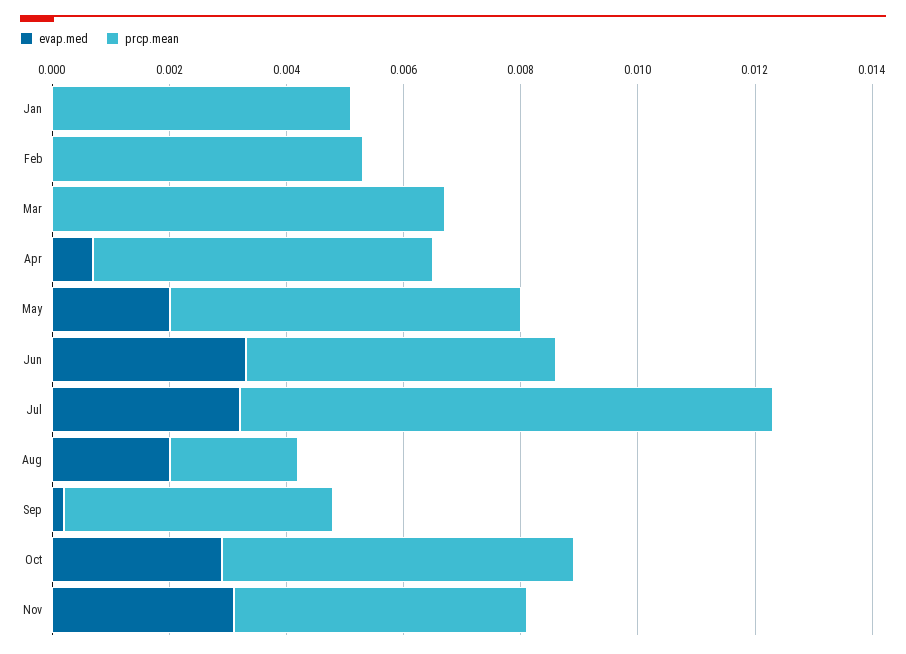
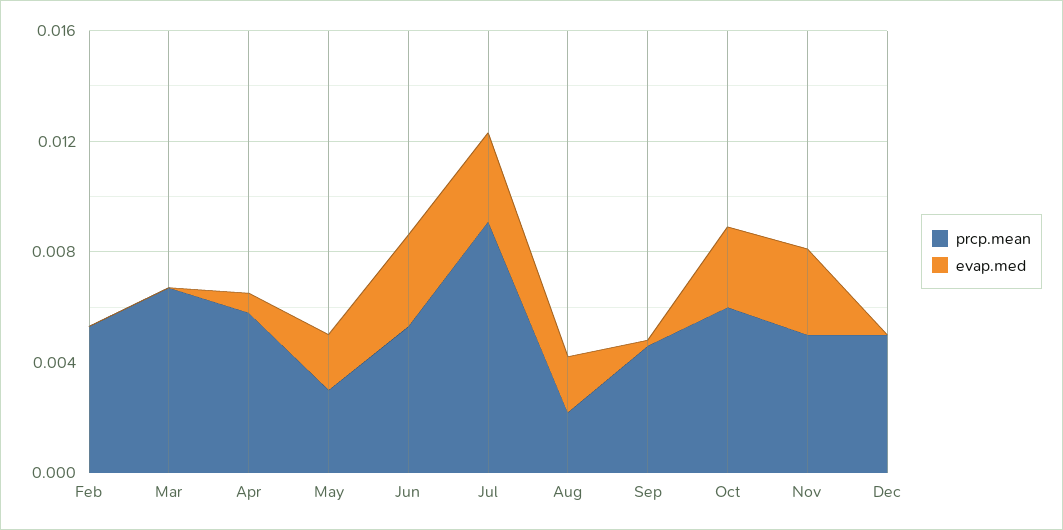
evap.med, Jan: 0 -> none
prcp.mean, Jan: 0.005 -> none
prcp.mean, May: 0.006 -> 0.003
prcp.mean, Dec: none -> 0.005
evap.med, Dec: none -> 0

